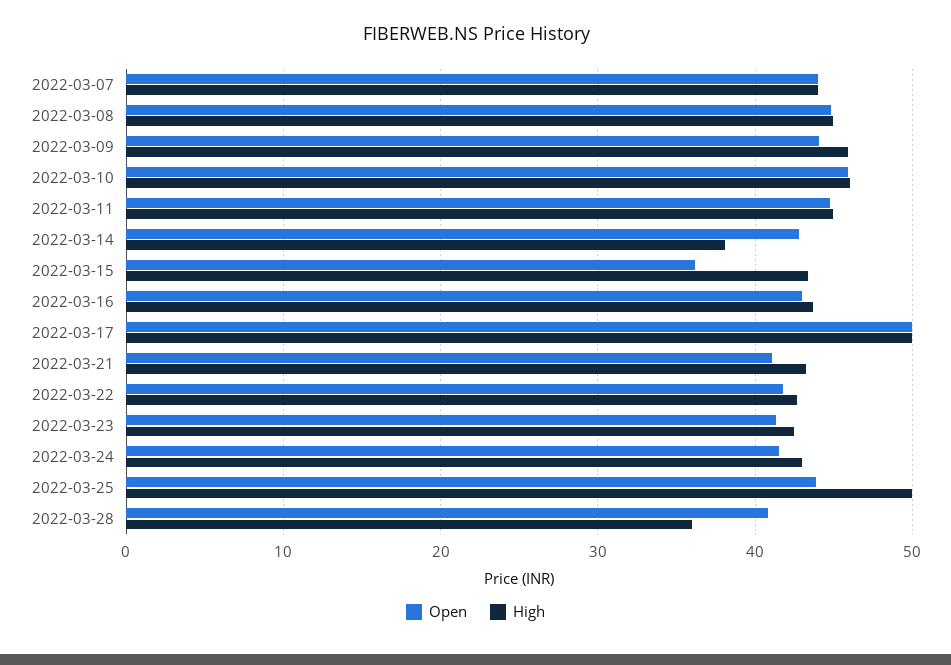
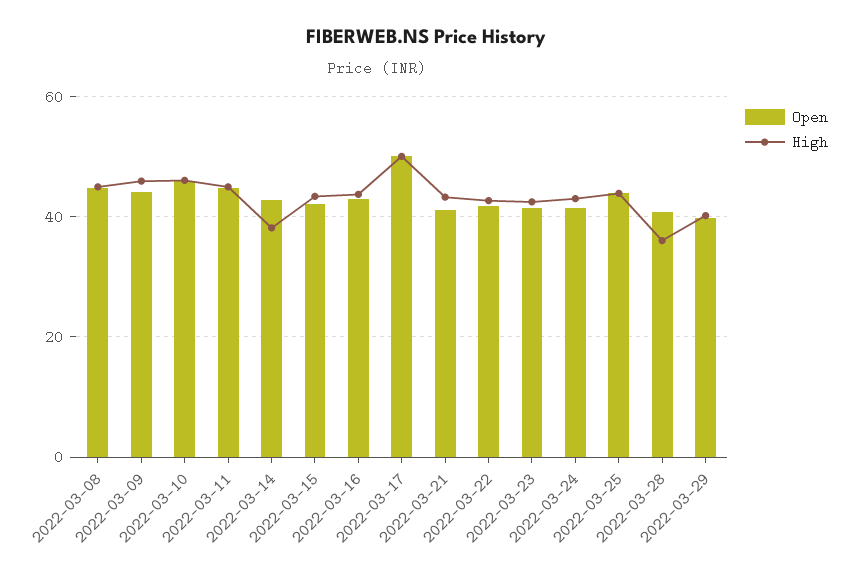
Open, 2022-03-07: 44 -> none
High, 2022-03-07: 44 -> none
Open, 2022-03-15: 36 -> 42
High, 2022-03-25: 50 -> 44
Open, 2022-03-29: none -> 40
High, 2022-03-29: none -> 40

